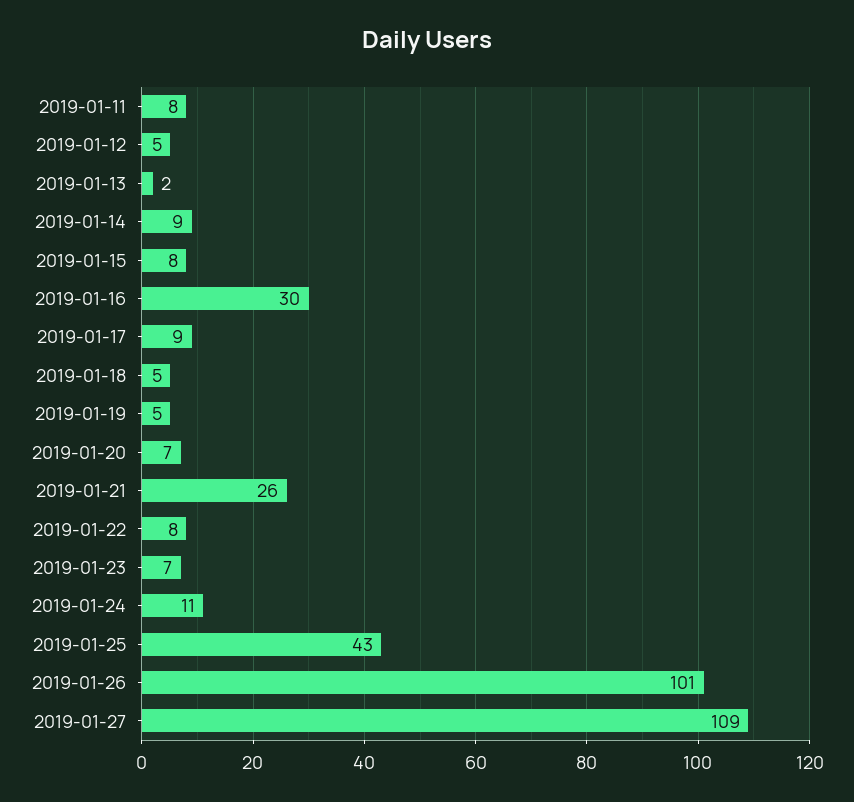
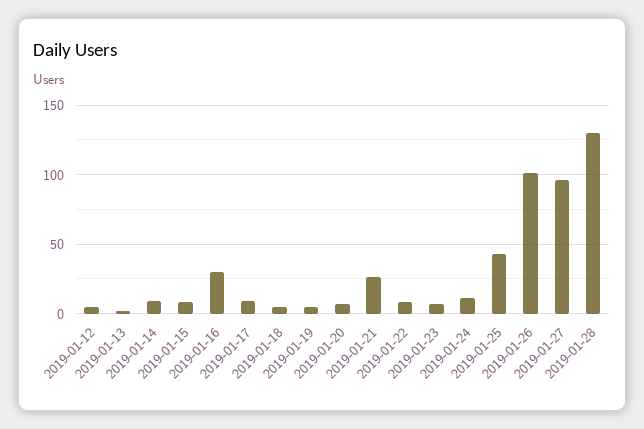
2019-01-11: 8 -> none
2019-01-27: 109 -> 95
2019-01-28: none -> 130

